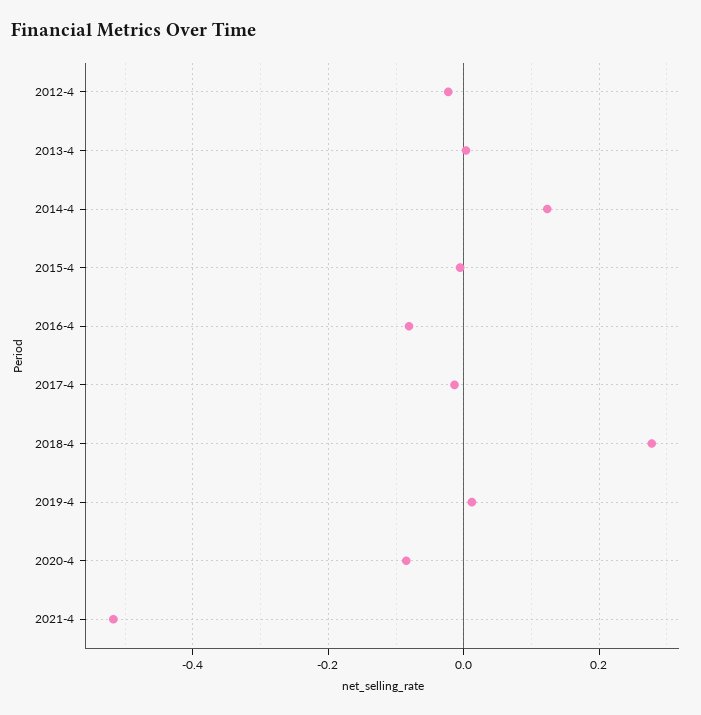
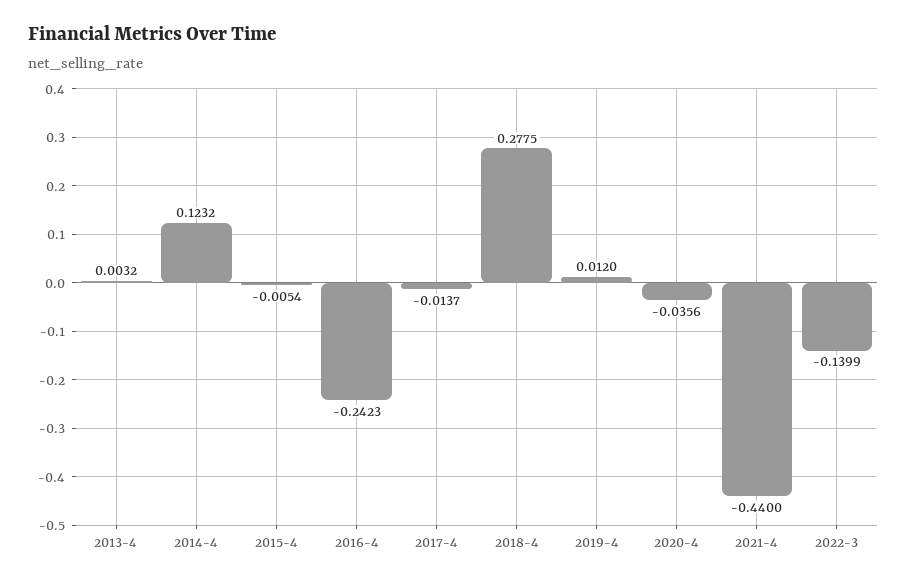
2012-4: -0.02 -> none
2016-4: -0.08 -> -0.2423
2020-4: -0.08 -> -0.0356
2021-4: -0.52 -> -0.44
2022-3: none -> -0.1399

